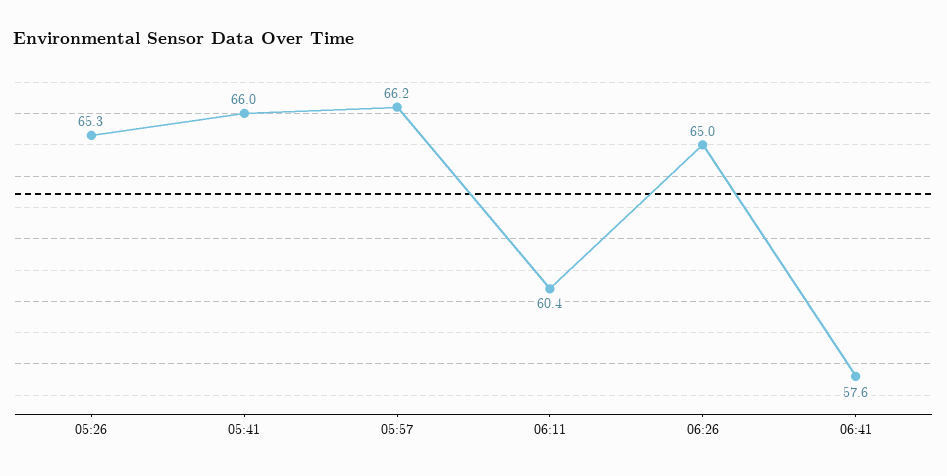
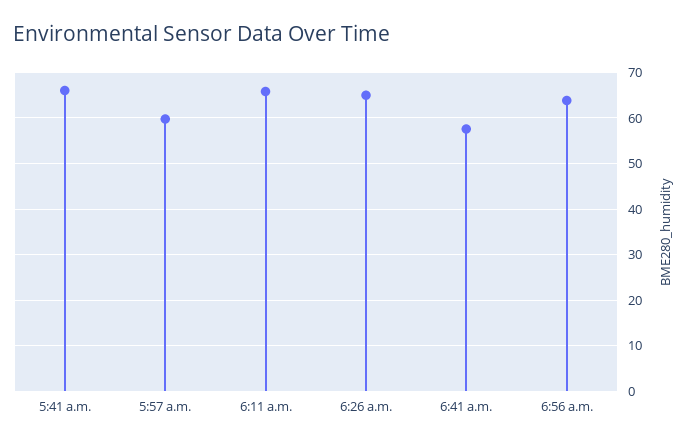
05:26: 65.3 -> none
05:57: 66.2 -> 60
06:11: 60.4 -> 66
6:56 a.m.: none -> 64

